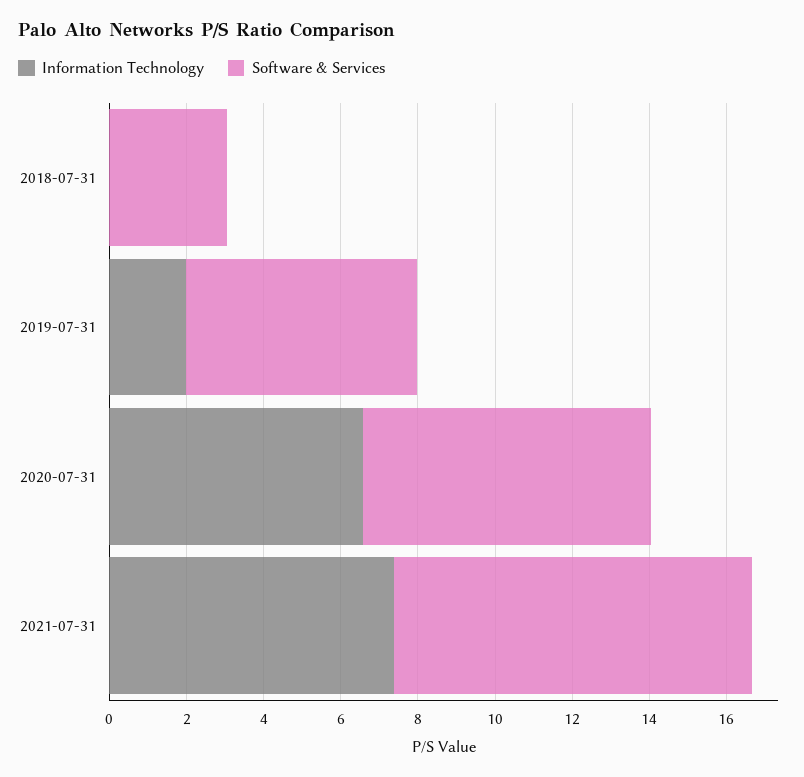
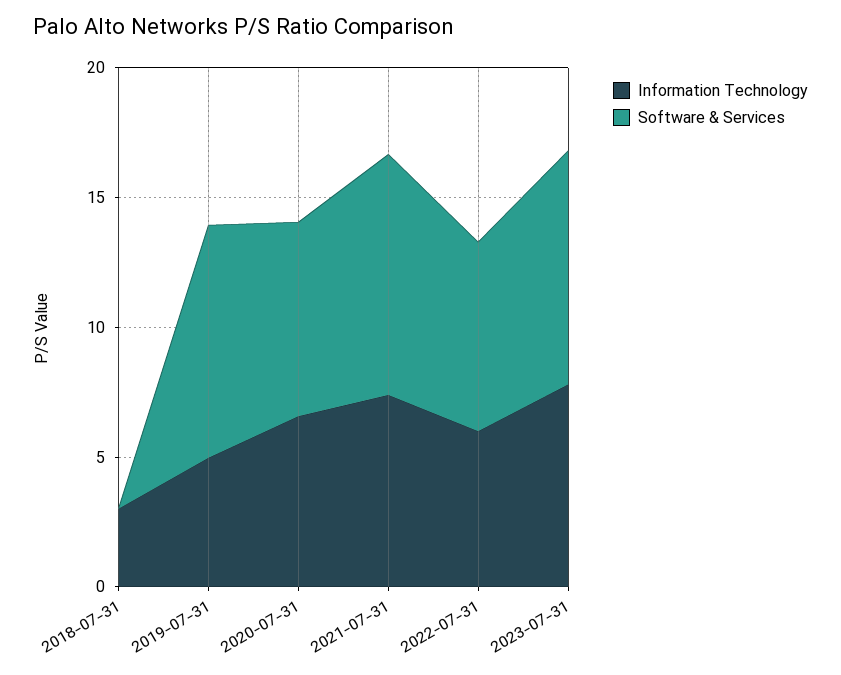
Information Technology, 2018-07-31: 0 -> 3
Software & Services, 2018-07-31: 3 -> 0
Information Technology, 2019-07-31: 2 -> 5
Software & Services, 2019-07-31: 6 -> 9
Information Technology, 2022-07-31: none -> 6
Software & Services, 2022-07-31: none -> 7
Information Technology, 2023-07-31: none -> 8
Software & Services, 2023-07-31: none -> 9

